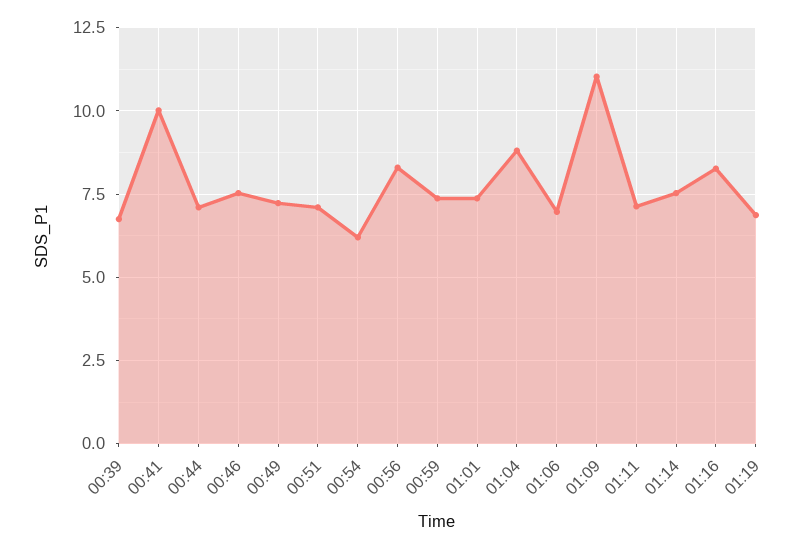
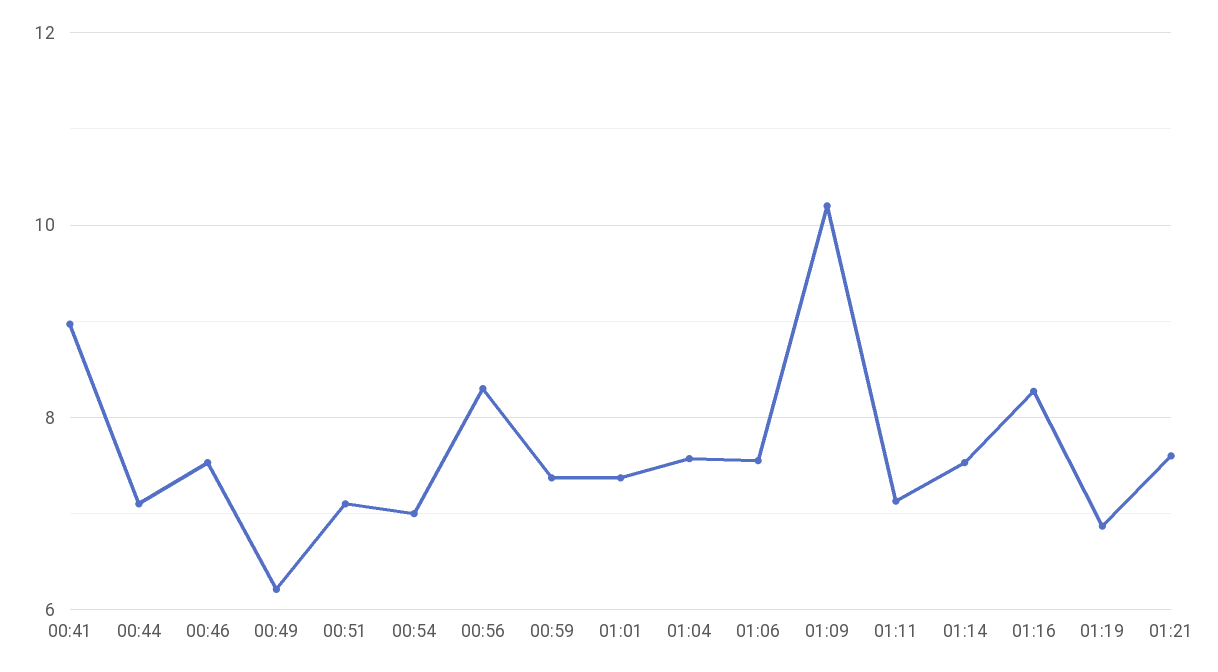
00:39: 6.75 -> none
00:41: 10 -> 9
00:49: 7.25 -> 6.2
00:54: 6.25 -> 7
01:04: 8.75 -> 7.6
01:06: 7 -> 7.6
01:09: 11 -> 10.2
01:21: none -> 7.6

